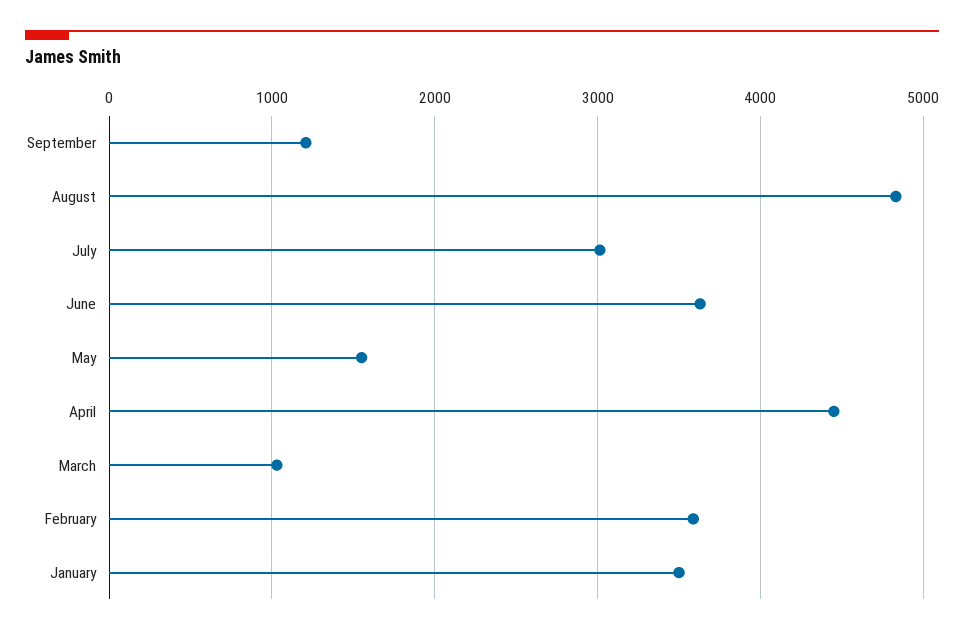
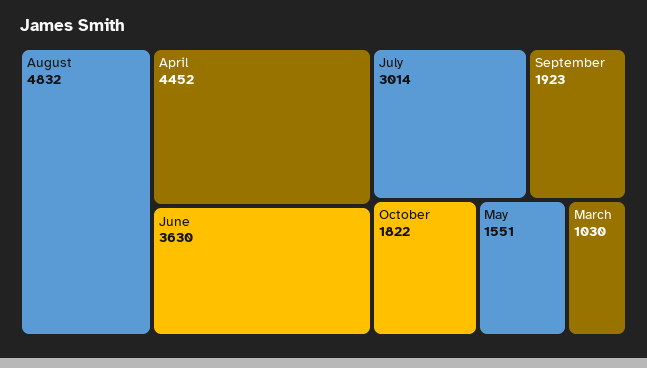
September: 1200 -> 1923
February: 3600 -> none
January: 3500 -> none
October: none -> 1822

